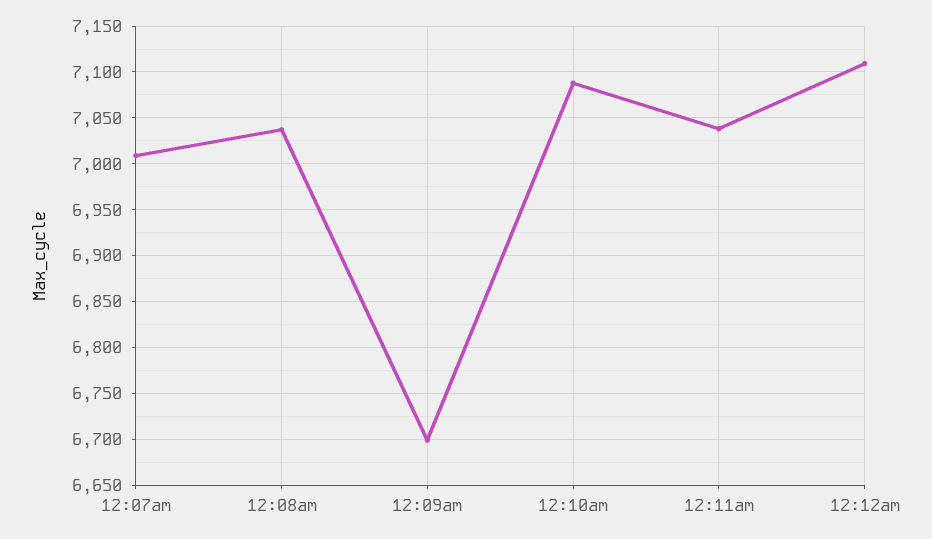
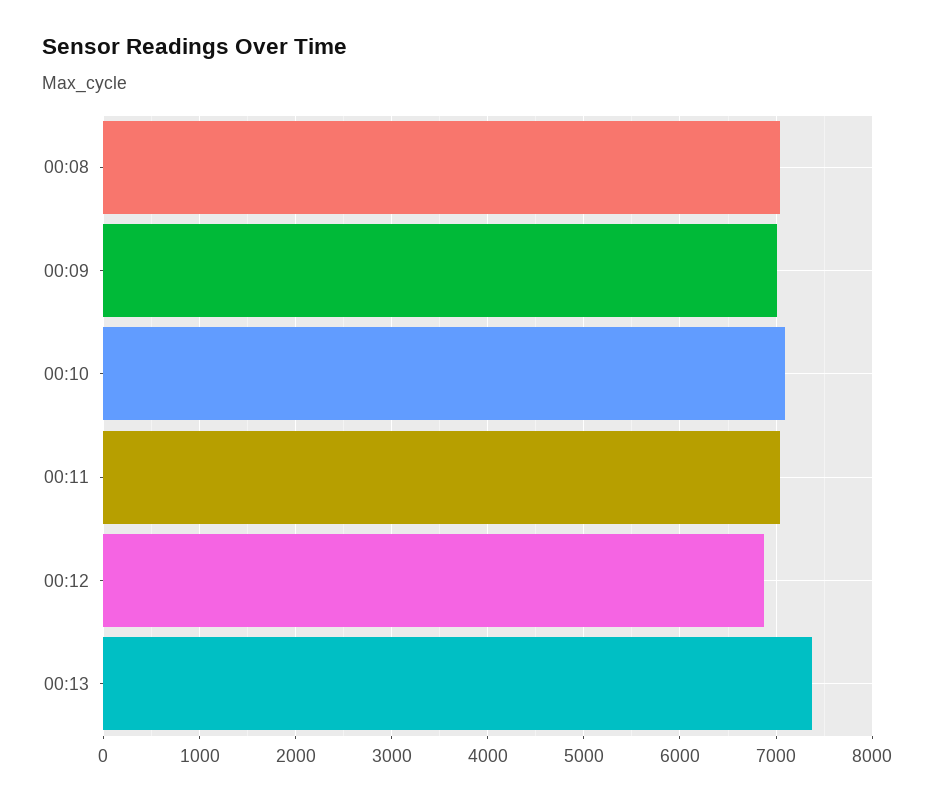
12:07am: 7010 -> none
12:09am: 6700 -> 7000
12:12am: 7110 -> 6900
00:13: none -> 7400

